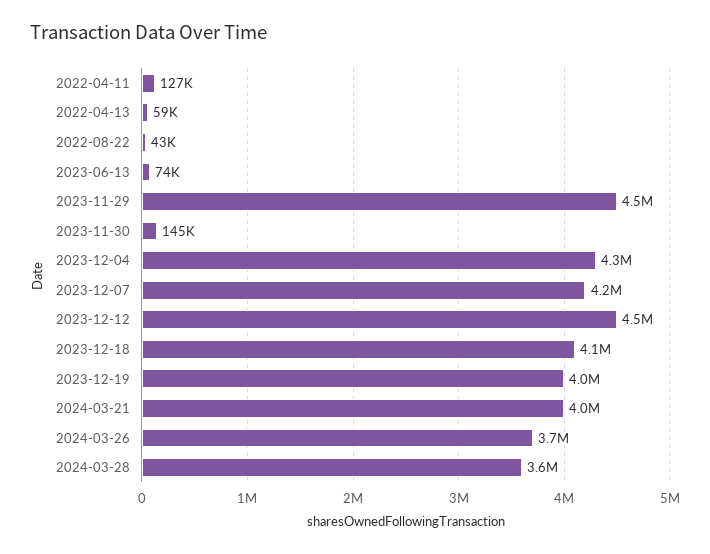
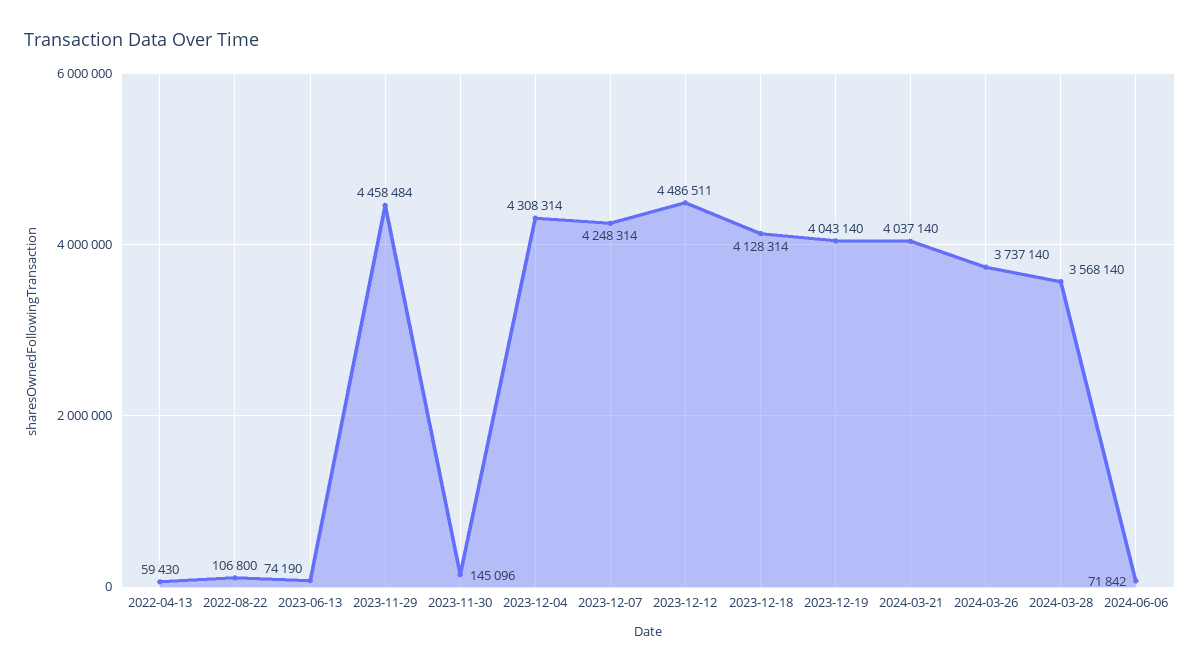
2022-04-11: 127000 -> none
2022-08-22: 43000 -> 106800
2024-06-06: none -> 71842

